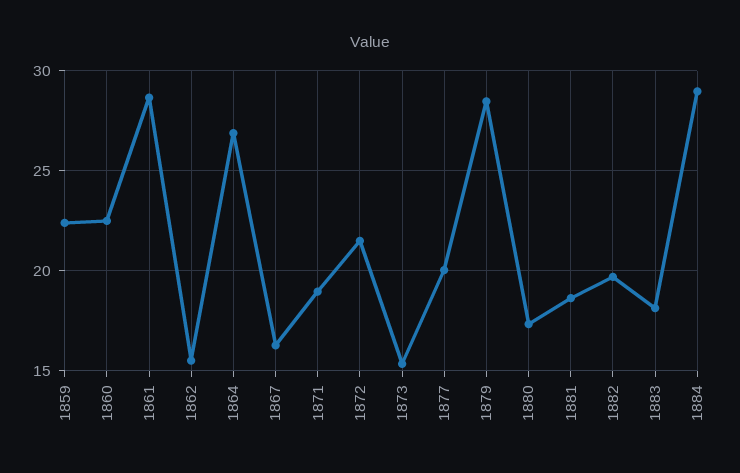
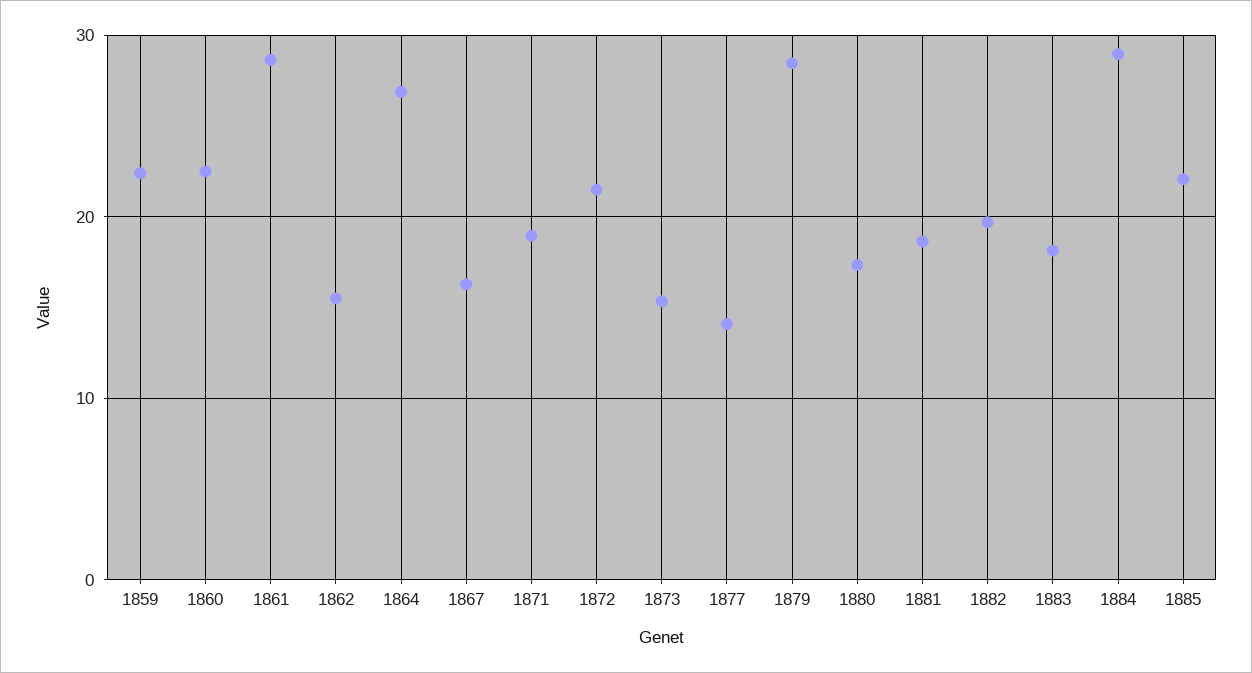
1877: 20 -> 14
1885: none -> 22

